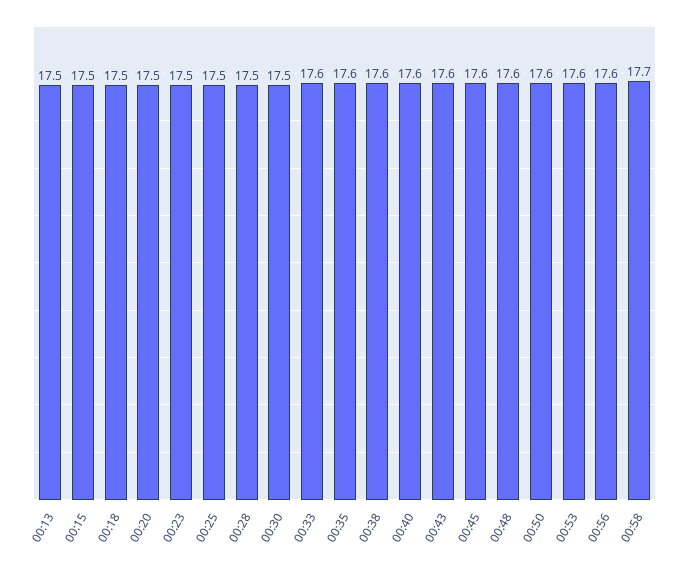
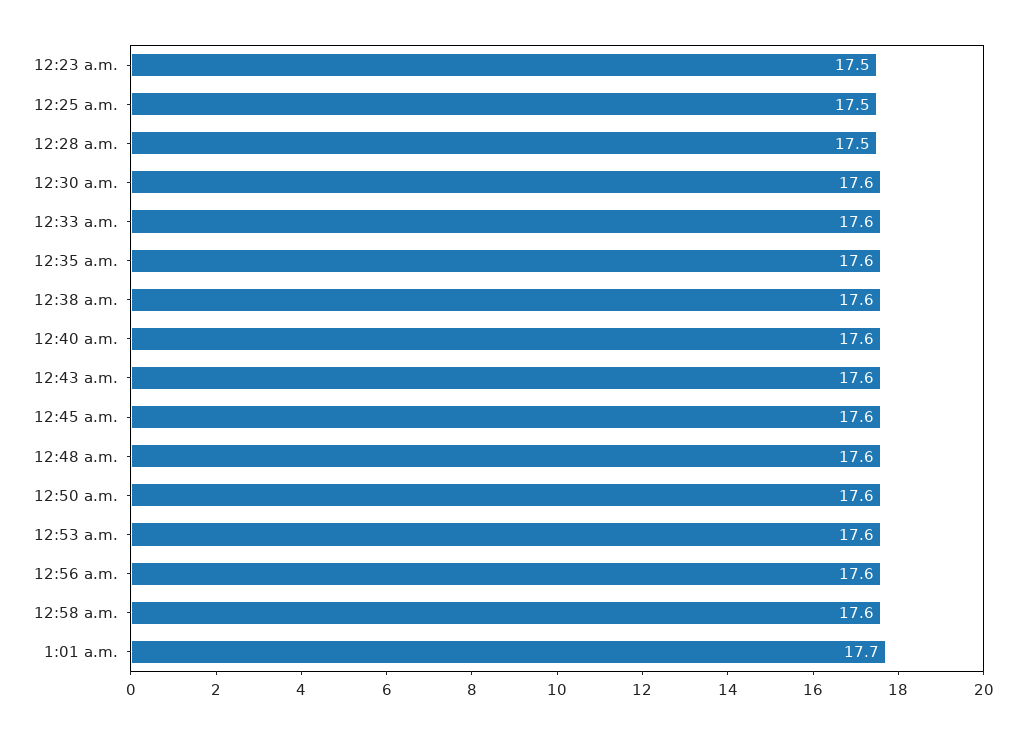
00:13: 17.5 -> none
00:15: 17.5 -> none
00:18: 17.5 -> none
00:20: 17.5 -> none
00:30: 17.5 -> 17.6
00:58: 17.7 -> 17.6
1:01 a.m.: none -> 17.7

